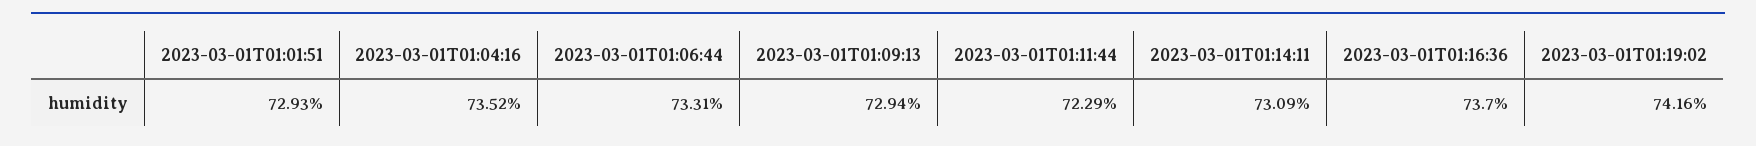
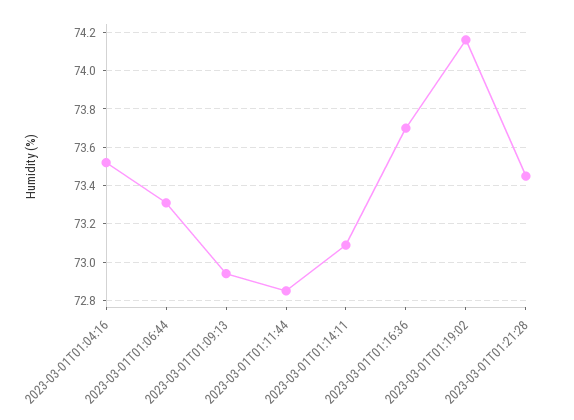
2023-03-01T01:01:51: 72.93 -> none
2023-03-01T01:11:44: 72.29 -> 72.85
2023-03-01T01:21:28: none -> 73.45

